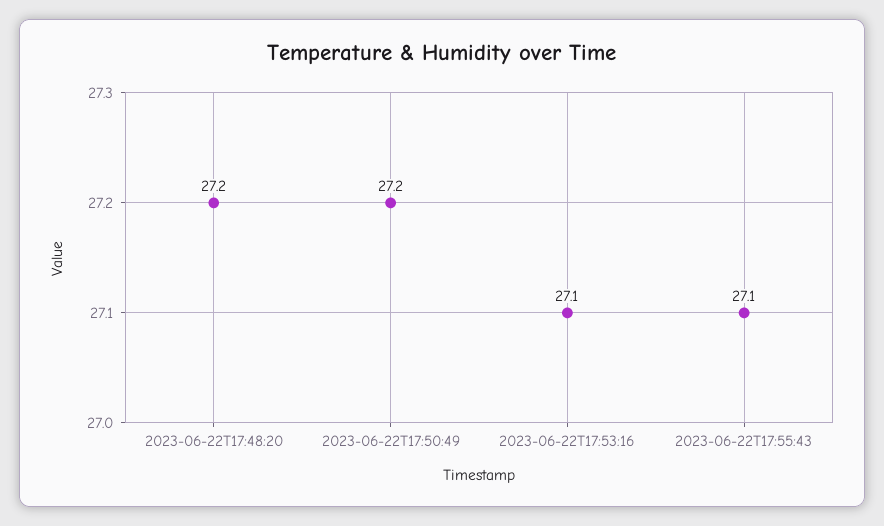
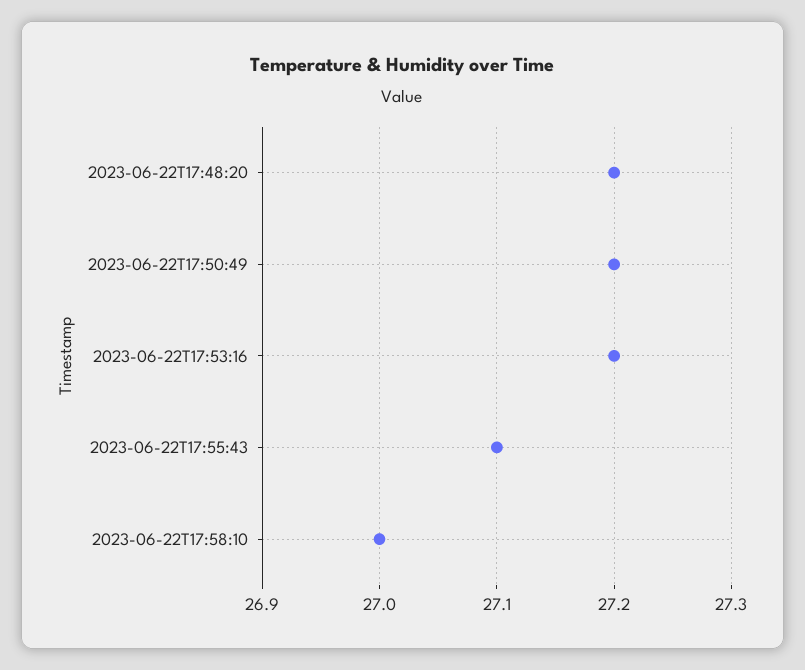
2023-06-22T17:53:16: 27.1 -> 27.2
2023-06-22T17:58:10: none -> 27

